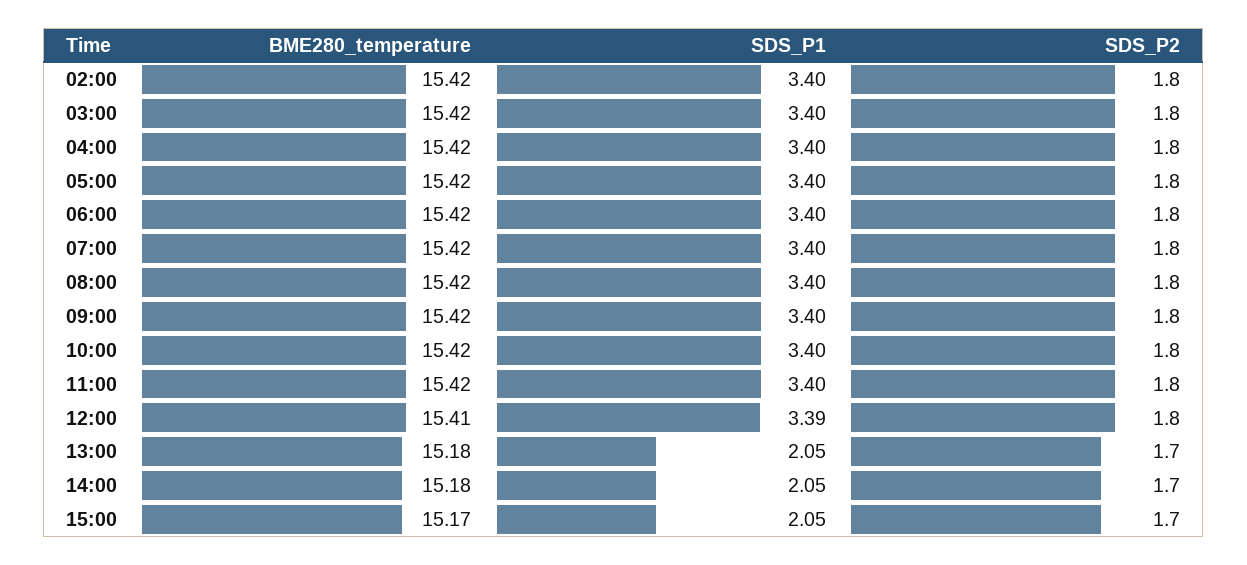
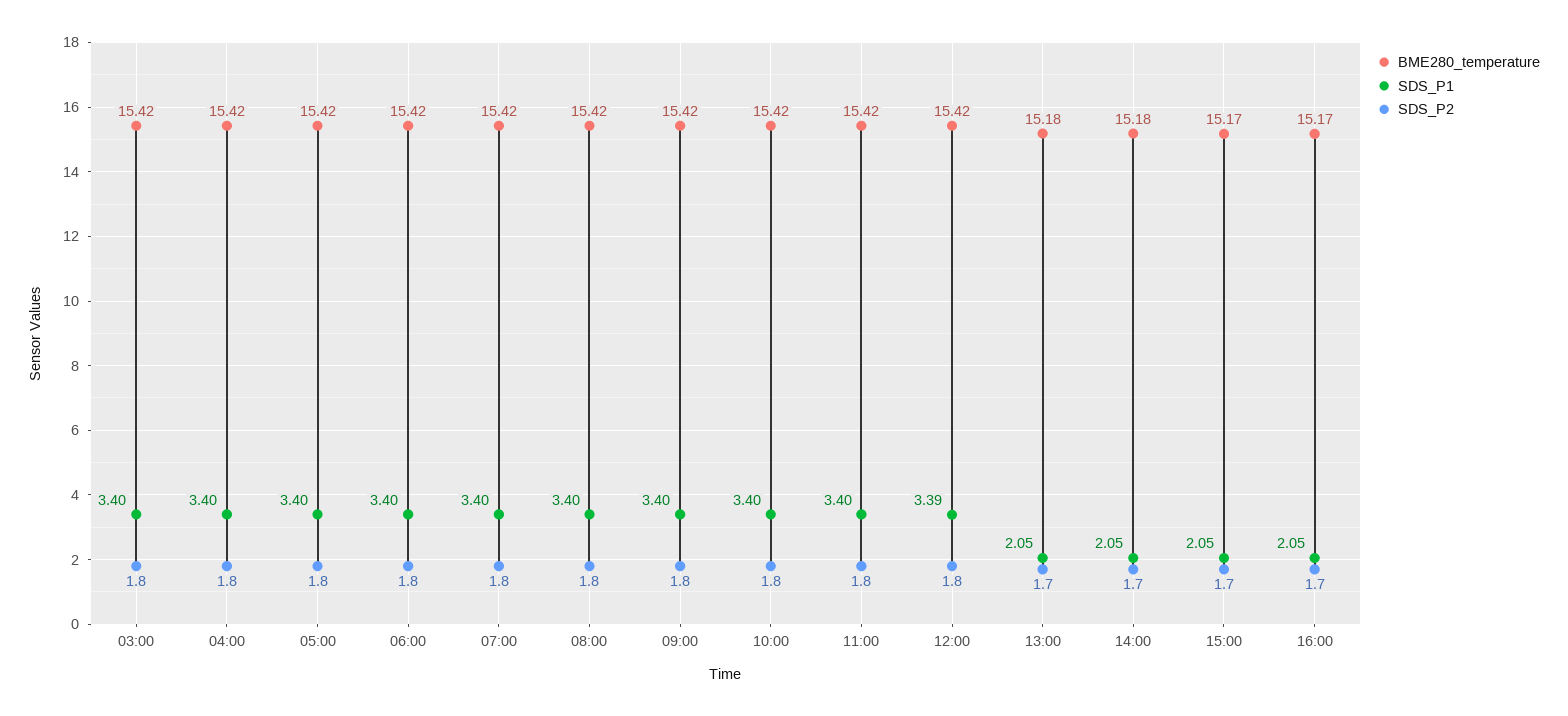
BME280_temperature, 02:00: 15.42 -> none
SDS_P1, 02:00: 3.4 -> none
SDS_P2, 02:00: 1.8 -> none
BME280_temperature, 12:00: 15.41 -> 15.42
BME280_temperature, 16:00: none -> 15.17
SDS_P1, 16:00: none -> 2.05
SDS_P2, 16:00: none -> 1.7

